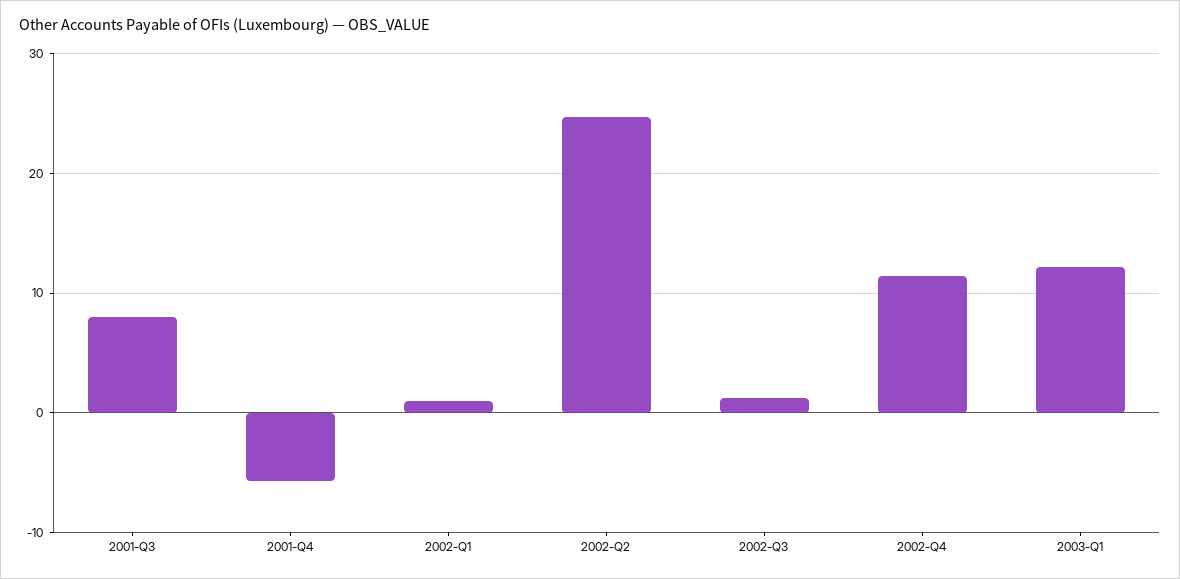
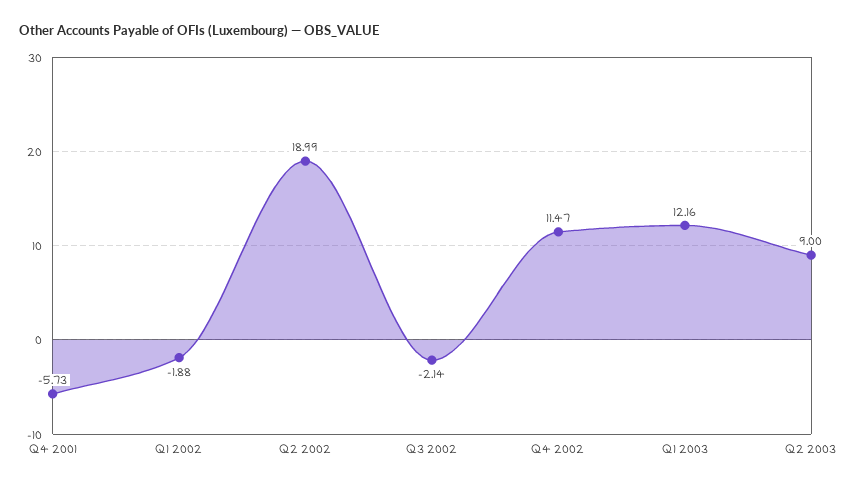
2001-Q3: 8 -> none
2002-Q1: 1 -> -1.88
2002-Q2: 25 -> 18.99
2002-Q3: 1 -> -2.14
Q2 2003: none -> 9

